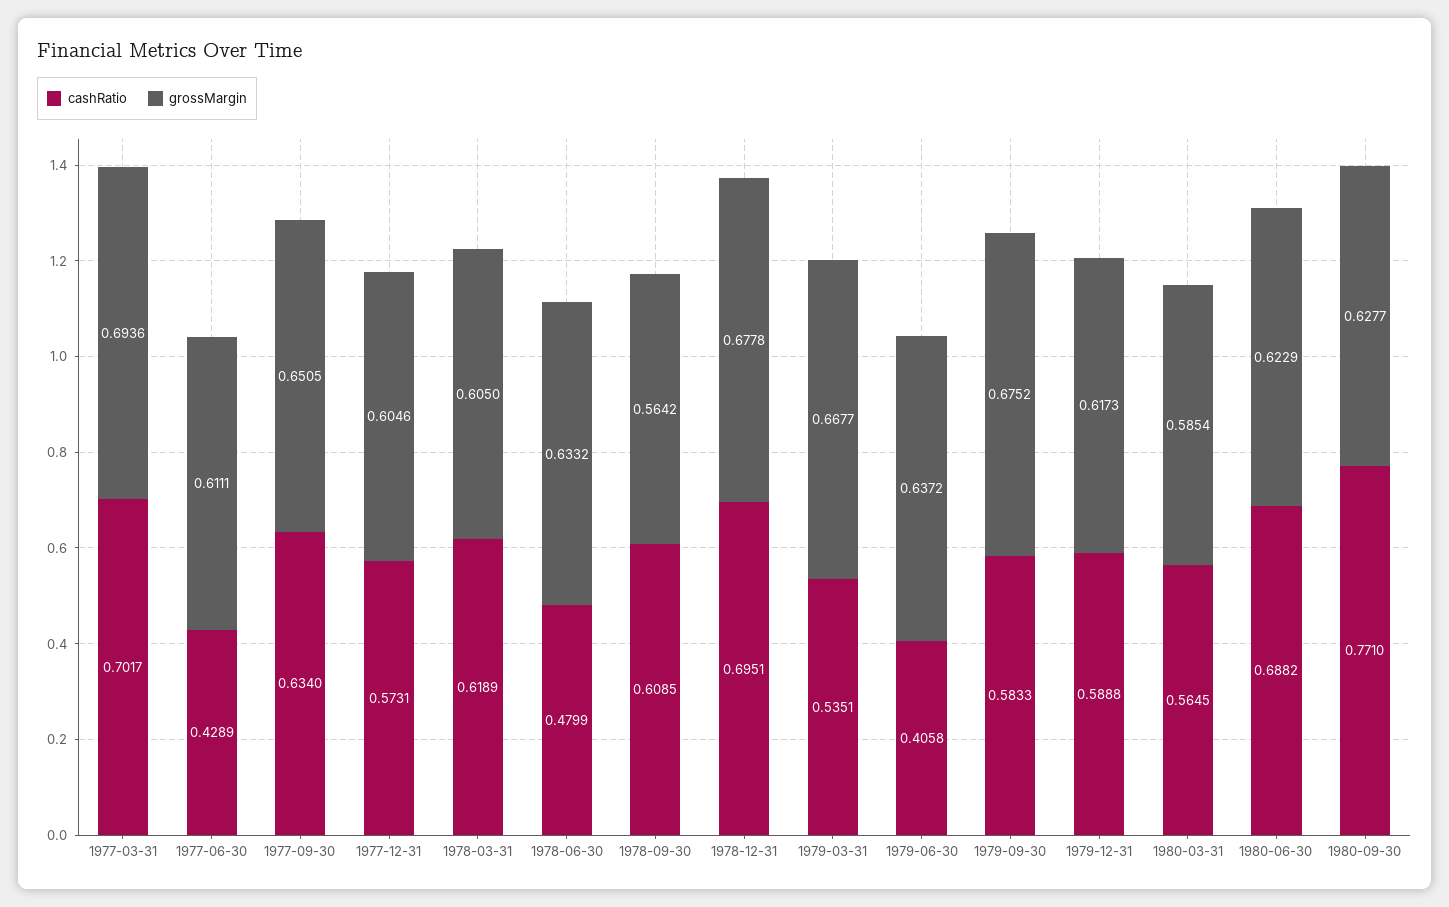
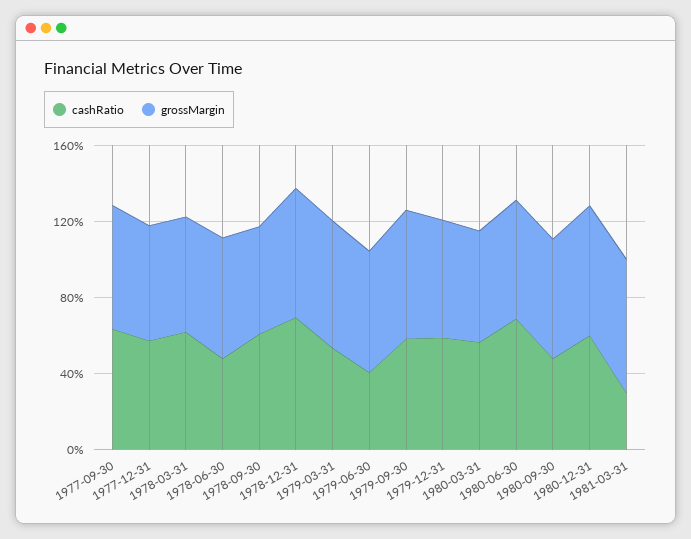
cashRatio, 1977-03-31: 0.7017 -> none
grossMargin, 1977-03-31: 0.6936 -> none
cashRatio, 1977-06-30: 0.4289 -> none
grossMargin, 1977-06-30: 0.6111 -> none
cashRatio, 1980-09-30: 0.771 -> 0.5
cashRatio, 1980-12-31: none -> 0.6
grossMargin, 1980-12-31: none -> 0.7
cashRatio, 1981-03-31: none -> 0.3
grossMargin, 1981-03-31: none -> 0.7

